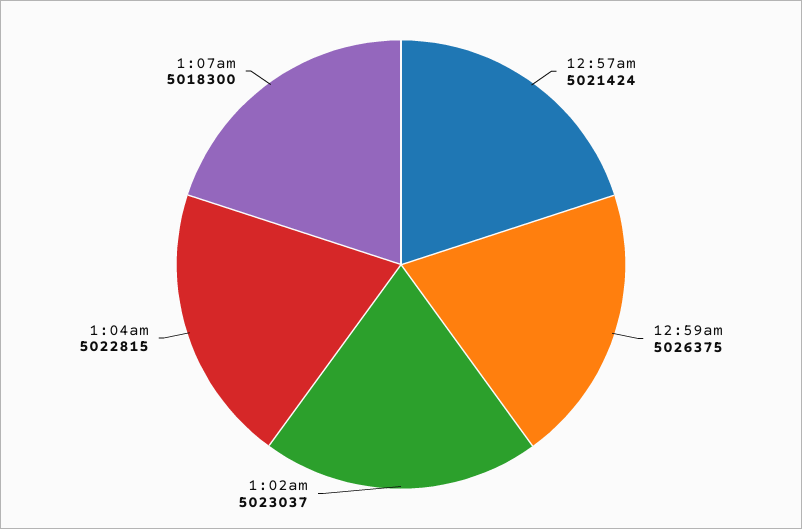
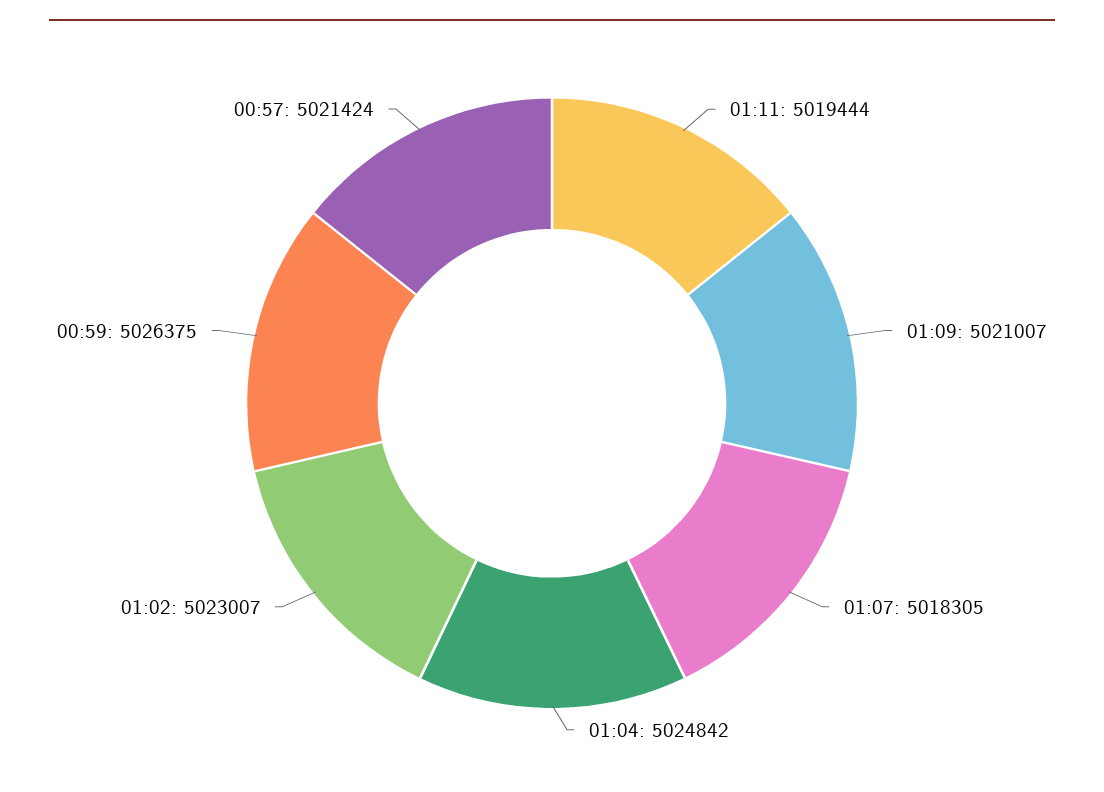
1:02am: 5023037 -> 5023007
1:04am: 5022815 -> 5024842
1:07am: 5018300 -> 5018305
01:11: none -> 5019444
01:09: none -> 5021007

